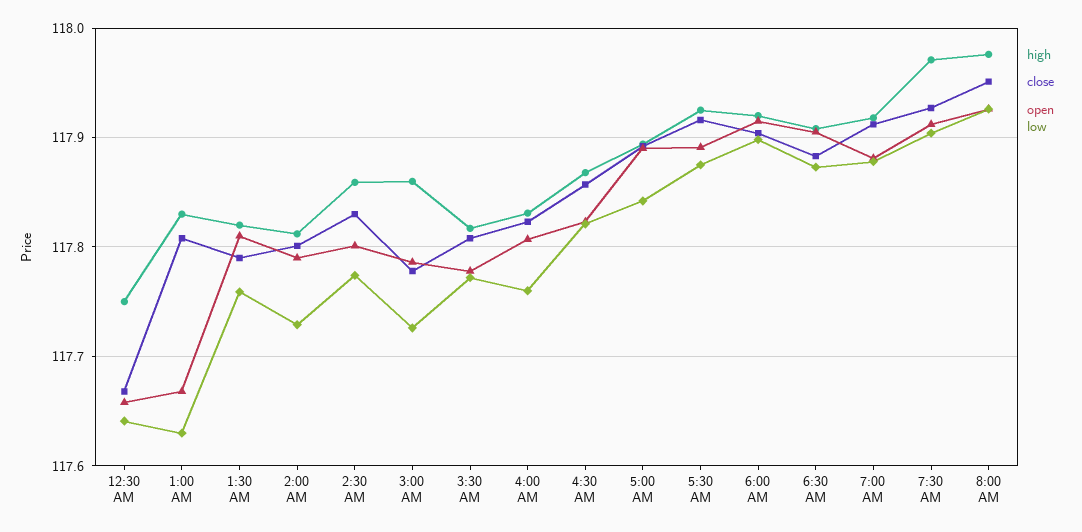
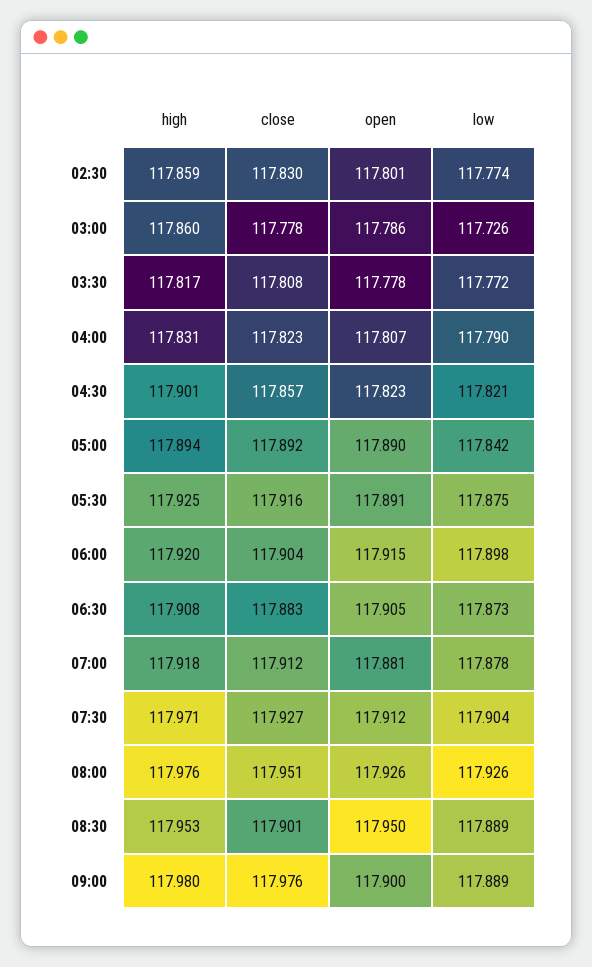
high, 12:30 AM: 117.75 -> none
close, 12:30 AM: 117.67 -> none
open, 12:30 AM: 117.66 -> none
low, 12:30 AM: 117.64 -> none
high, 1:00 AM: 117.83 -> none
close, 1:00 AM: 117.81 -> none
open, 1:00 AM: 117.67 -> none
low, 1:00 AM: 117.63 -> none
high, 1:30 AM: 117.82 -> none
close, 1:30 AM: 117.79 -> none
open, 1:30 AM: 117.81 -> none
low, 1:30 AM: 117.76 -> none
high, 2:00 AM: 117.81 -> none
close, 2:00 AM: 117.8 -> none
open, 2:00 AM: 117.79 -> none
low, 2:00 AM: 117.73 -> none
low, 4:00 AM: 117.76 -> 117.79
high, 4:30 AM: 117.87 -> 117.901
high, 08:30: none -> 117.953
close, 08:30: none -> 117.901
open, 08:30: none -> 117.95
low, 08:30: none -> 117.889
high, 09:00: none -> 117.98
close, 09:00: none -> 117.976
open, 09:00: none -> 117.9
low, 09:00: none -> 117.889

